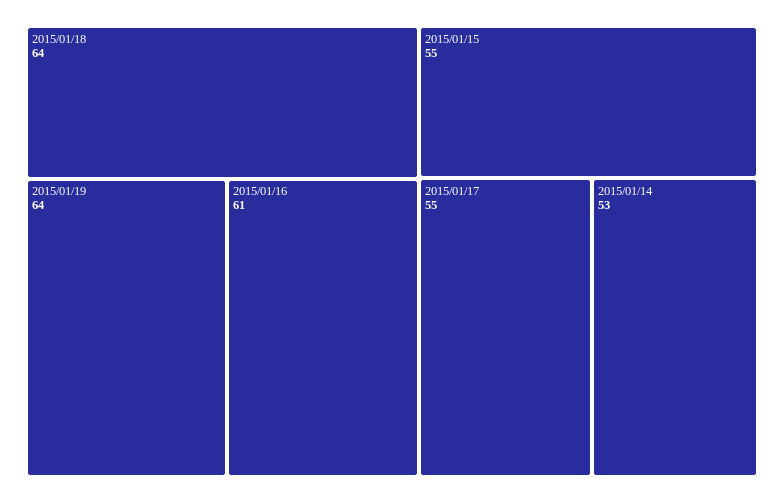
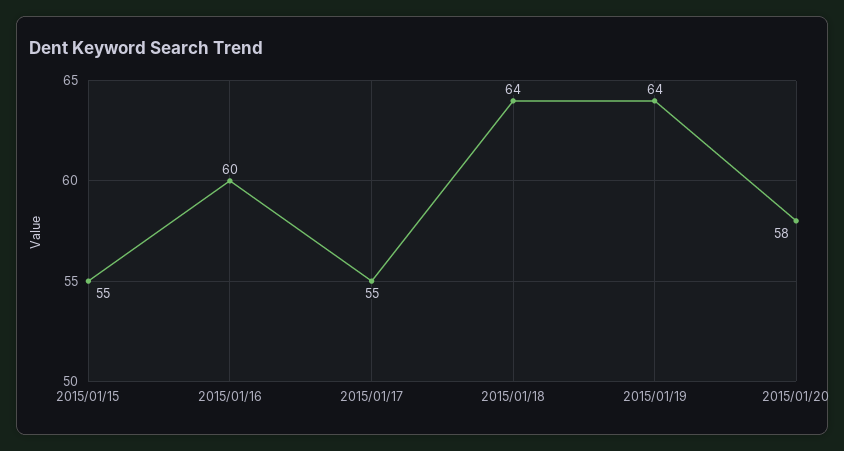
2015/01/16: 61 -> 60
2015/01/14: 53 -> none
2015/01/20: none -> 58

